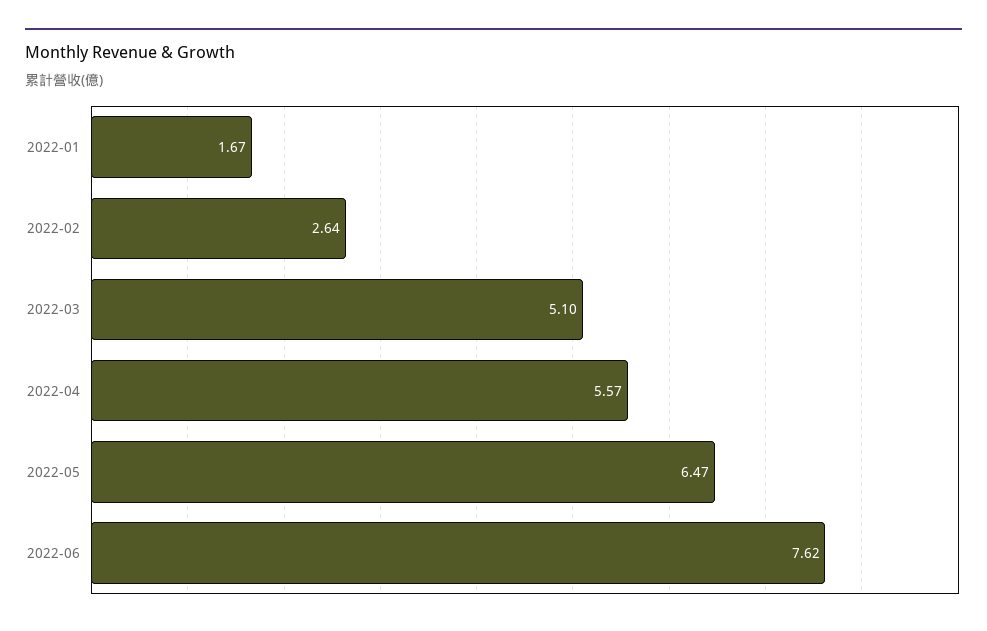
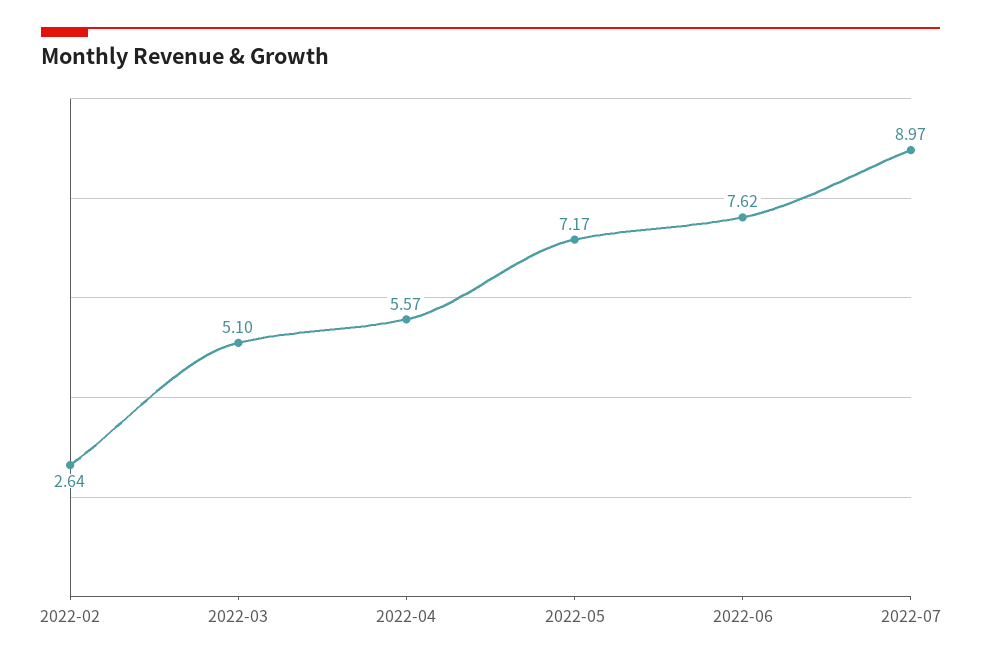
2022-01: 1.67 -> none
2022-05: 6.47 -> 7.17
2022-07: none -> 8.97

